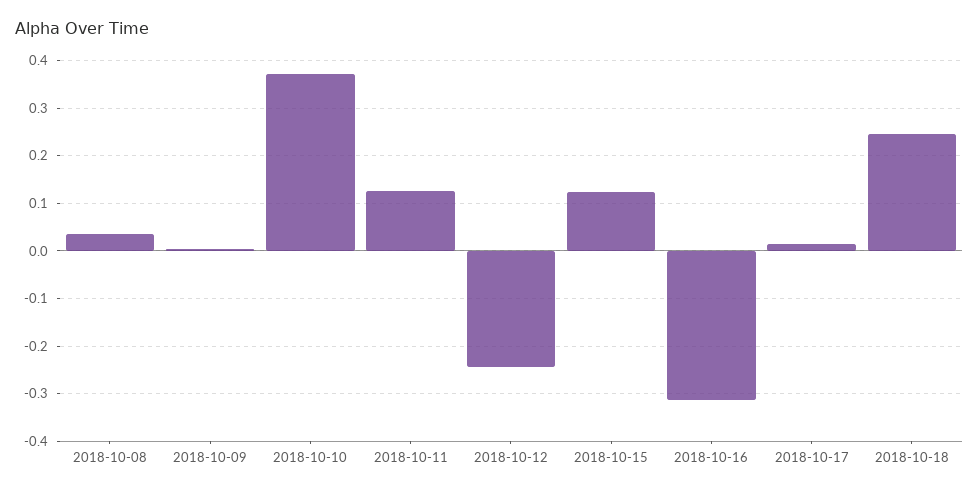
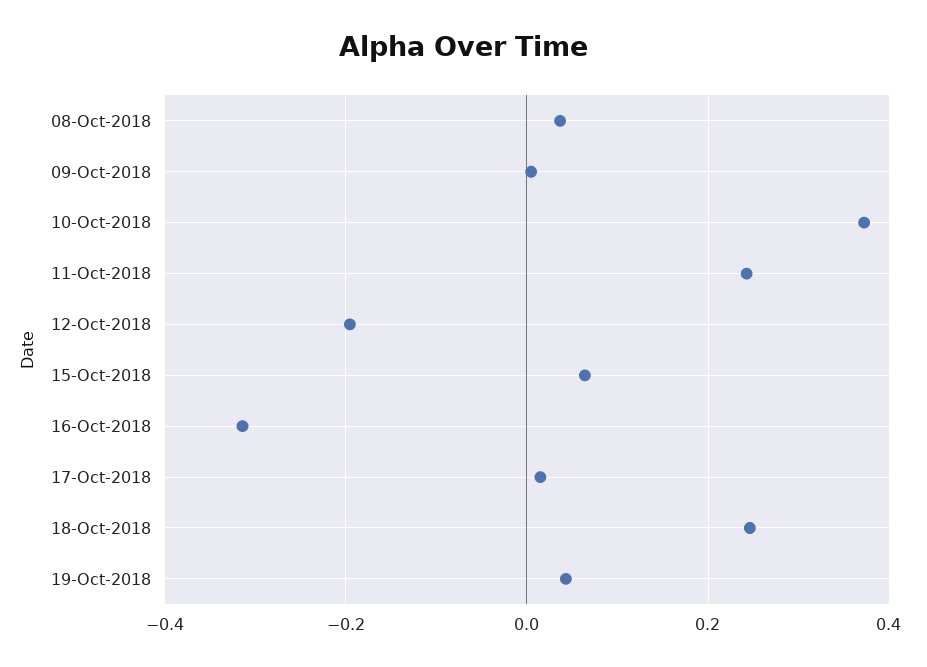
2018-10-11: 0.12 -> 0.24
2018-10-12: -0.24 -> -0.2
2018-10-15: 0.12 -> 0.06
19-Oct-2018: none -> 0.04

